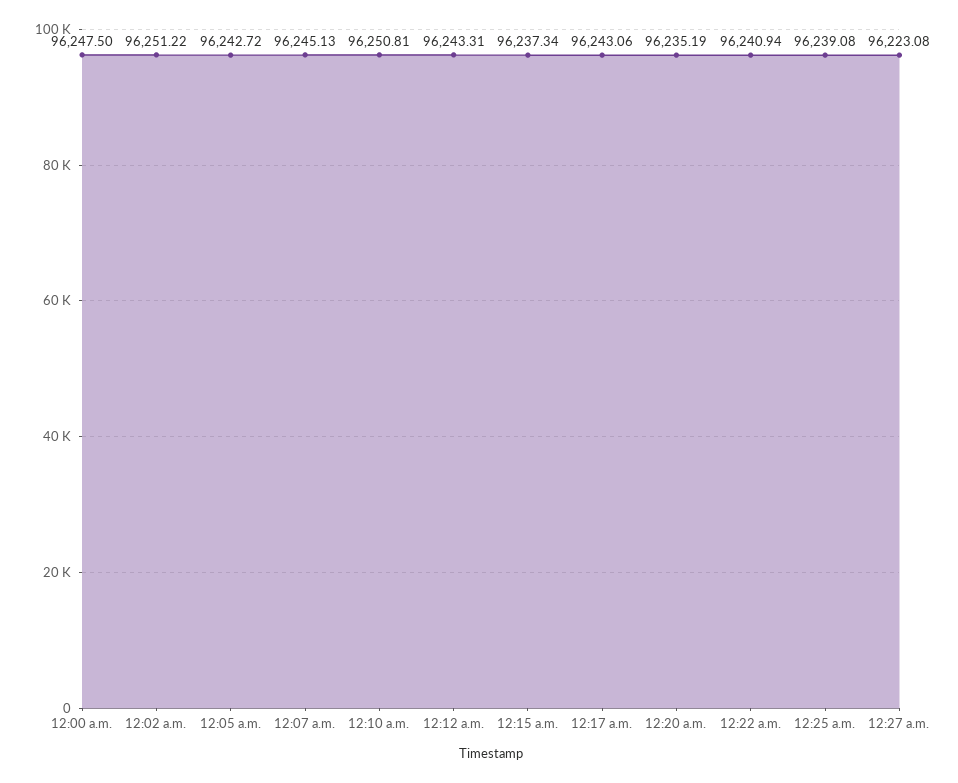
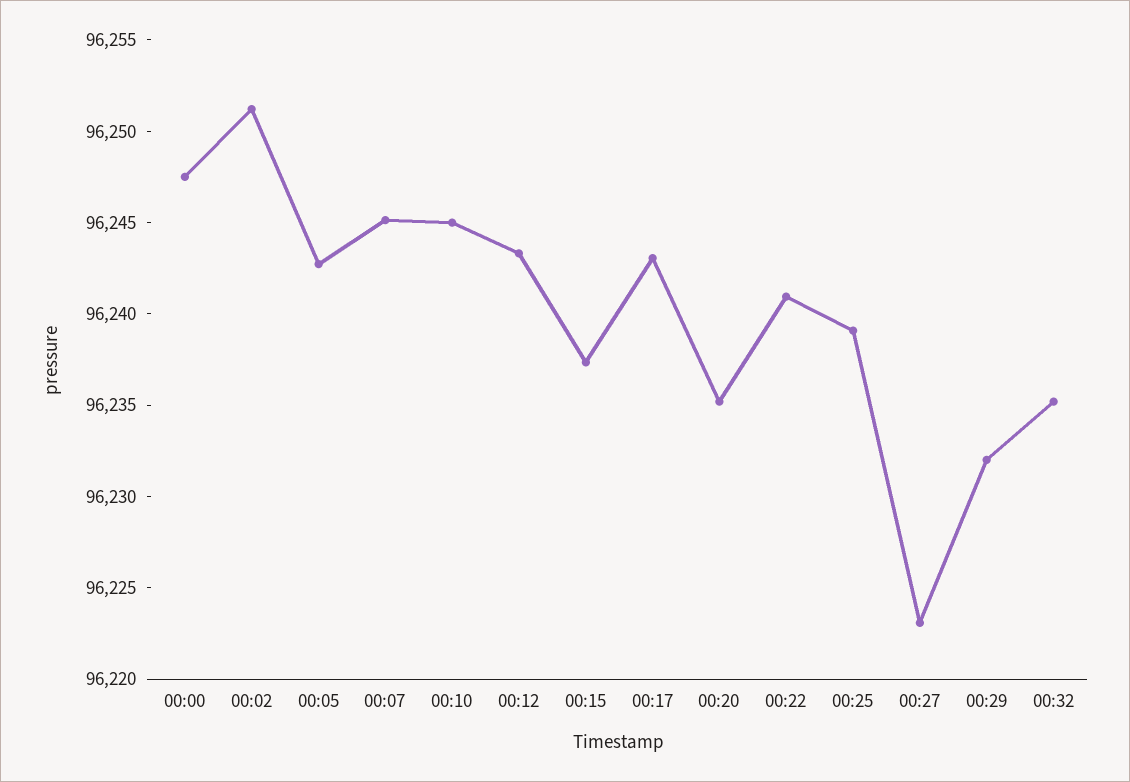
12:10 a.m.: 96250.81 -> 96245
00:29: none -> 96232
00:32: none -> 96235

